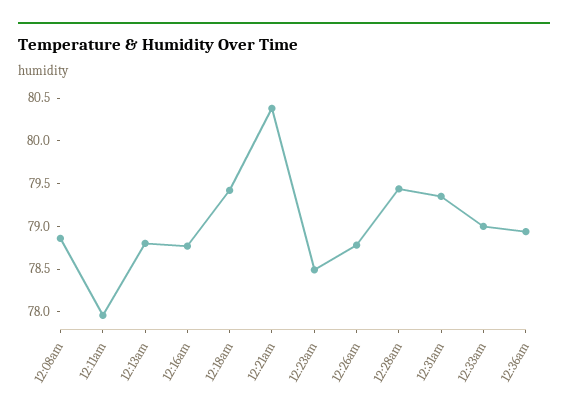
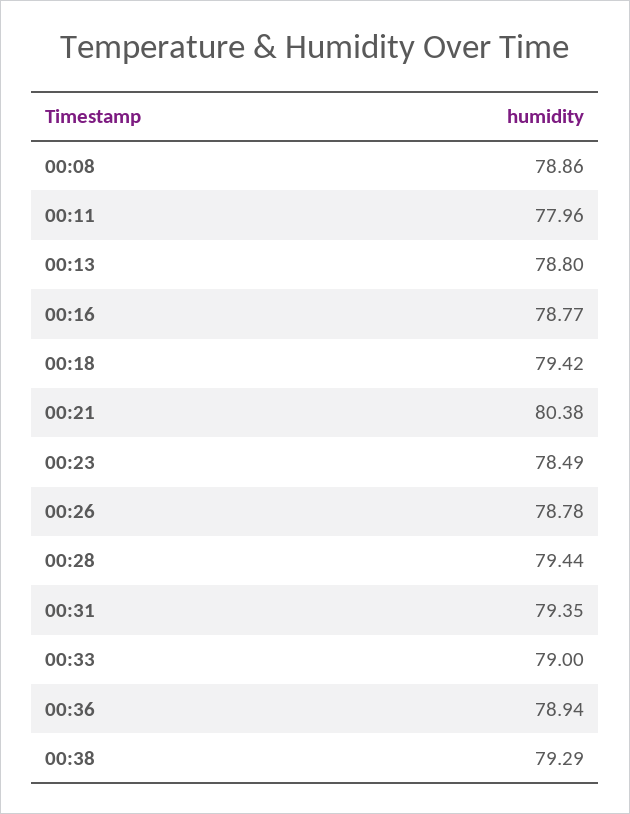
00:38: none -> 79.29

